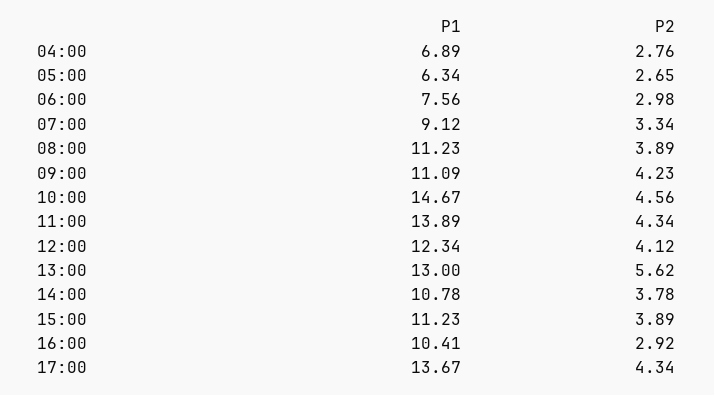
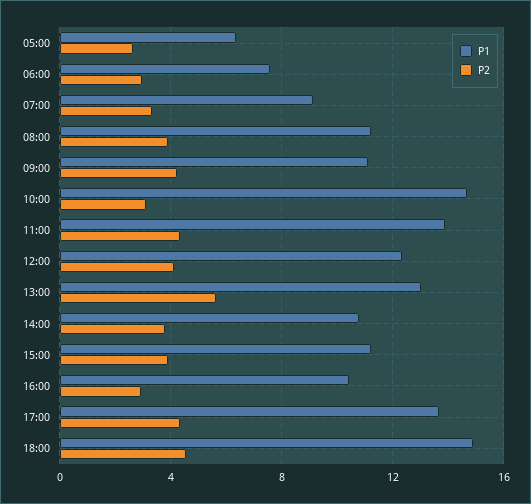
P1, 04:00: 6.89 -> none
P2, 04:00: 2.76 -> none
P2, 10:00: 4.56 -> 3
P1, 18:00: none -> 15
P2, 18:00: none -> 4.5

